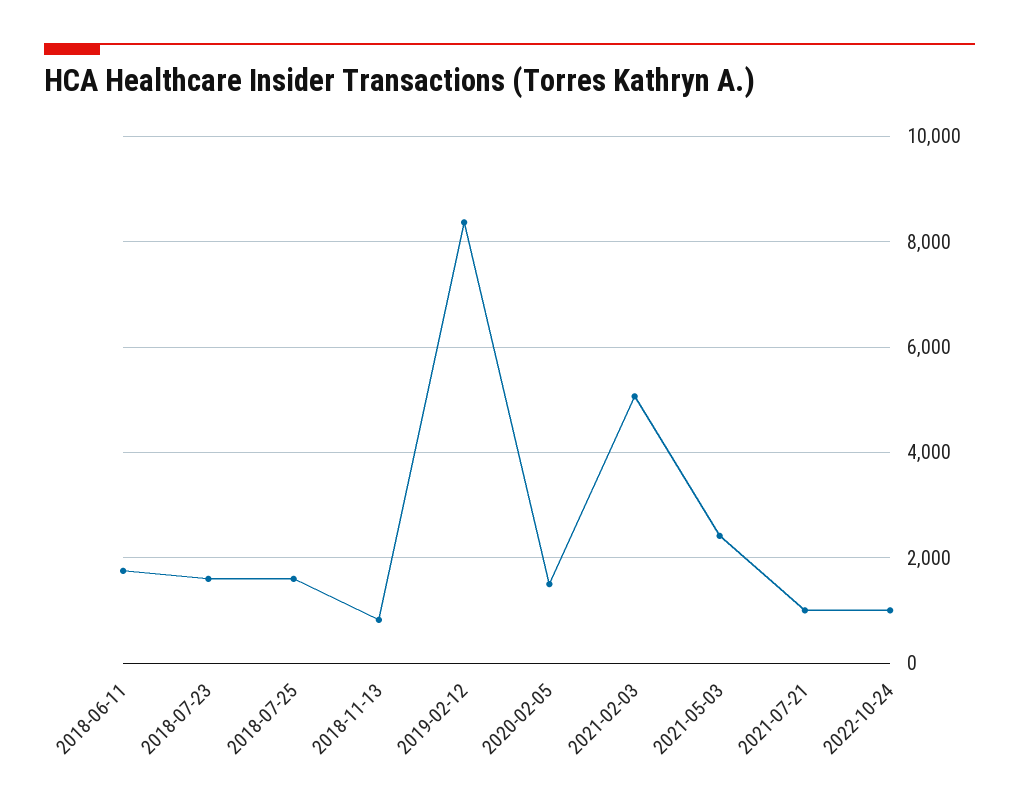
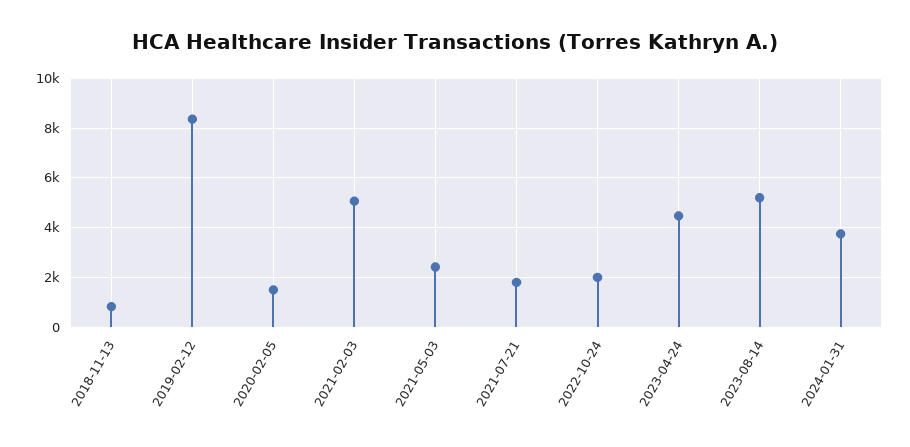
2018-06-11: 1800 -> none
2018-07-23: 1600 -> none
2018-07-25: 1600 -> none
2021-07-21: 1000 -> 1750
2022-10-24: 1000 -> 2000
2023-04-24: none -> 4500
2023-08-14: none -> 5250
2024-01-31: none -> 3750

